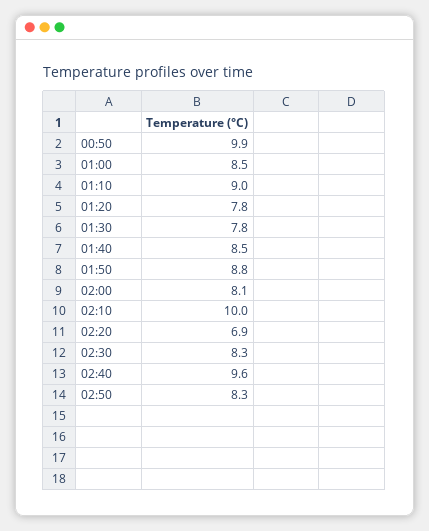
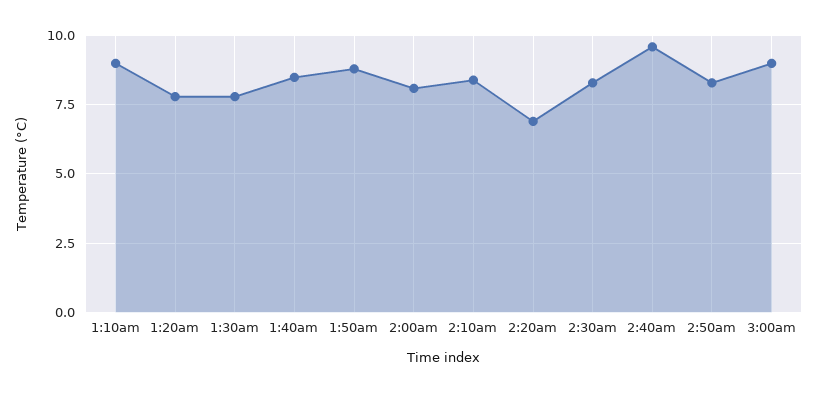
00:50: 9.9 -> none
01:00: 8.5 -> none
02:10: 10 -> 8.5
3:00am: none -> 9

